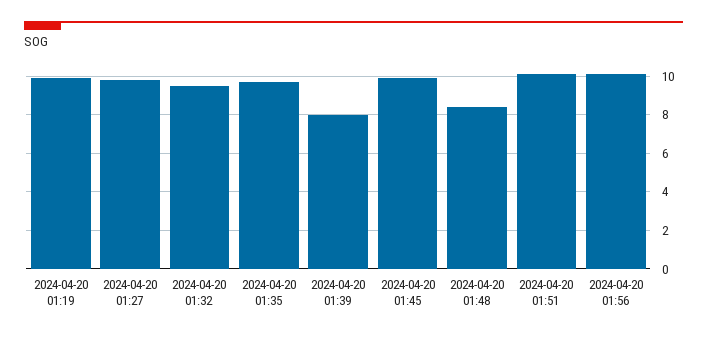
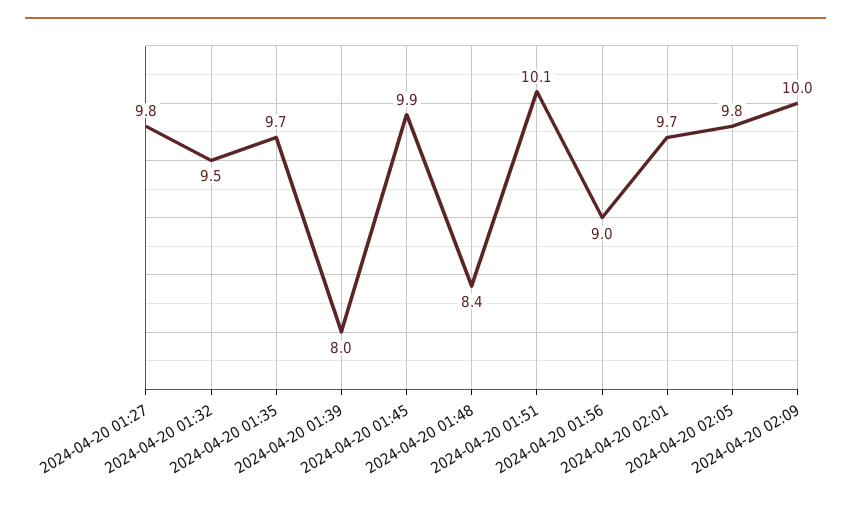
2024-04-20 01:19: 10 -> none
2024-04-20 01:56: 10 -> 9
2024-04-20 02:01: none -> 9.7
2024-04-20 02:05: none -> 9.8
2024-04-20 02:09: none -> 10

